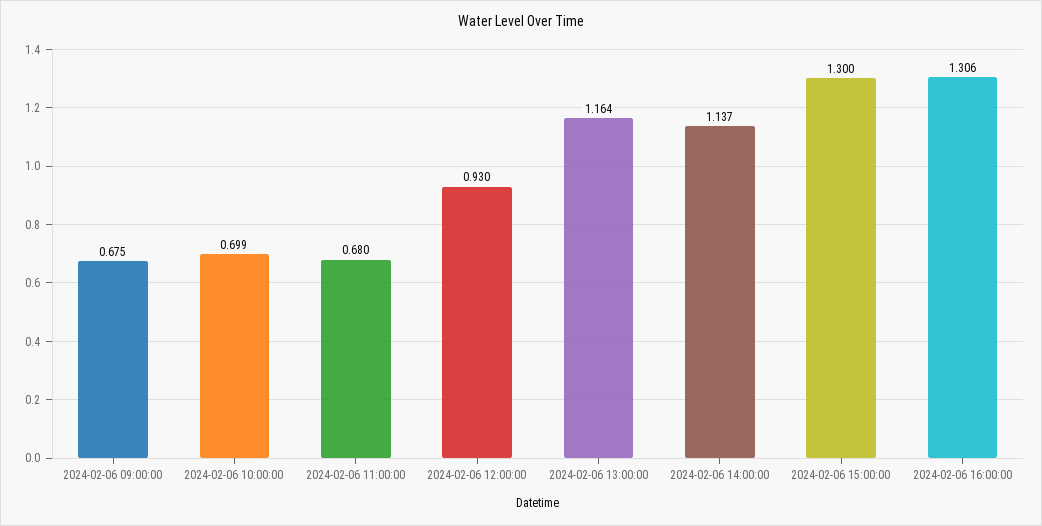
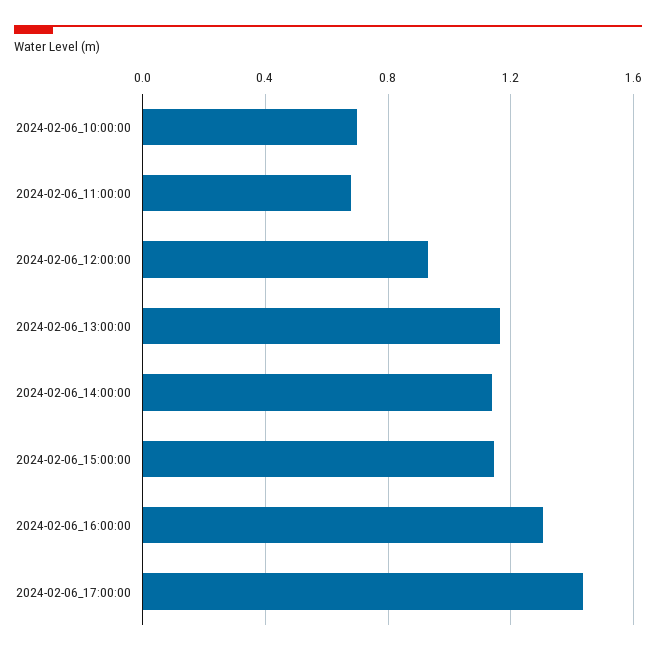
2024-02-06 09:00:00: 0.675 -> none
2024-02-06 15:00:00: 1.3 -> 1.15
2024-02-06_17:00:00: none -> 1.45

